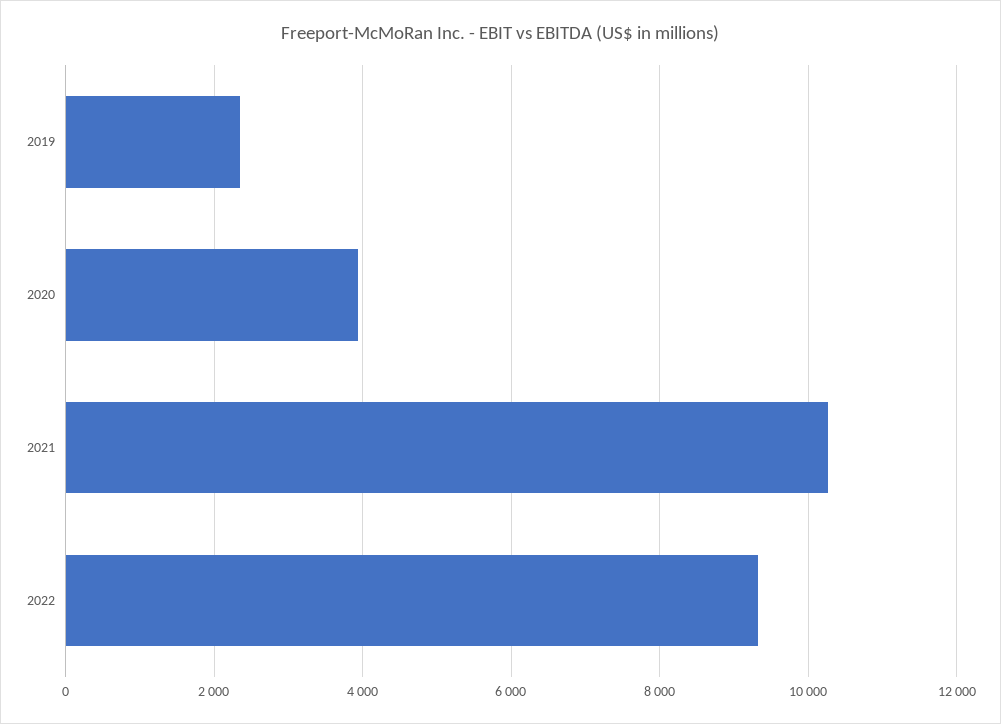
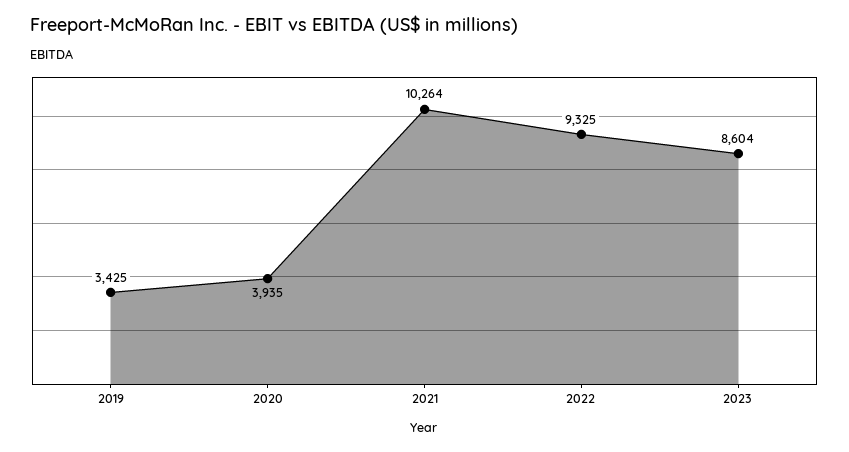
2019: 2400 -> 3425
2023: none -> 8604

